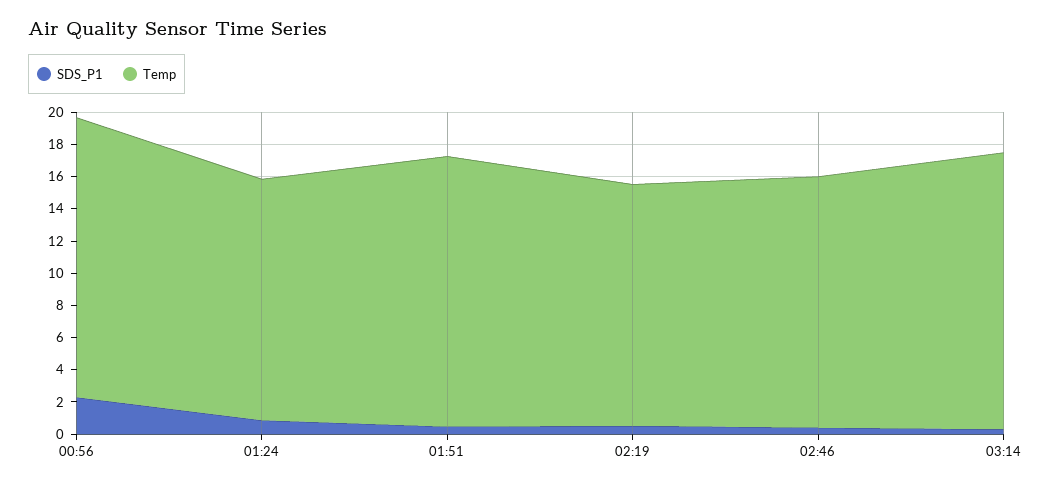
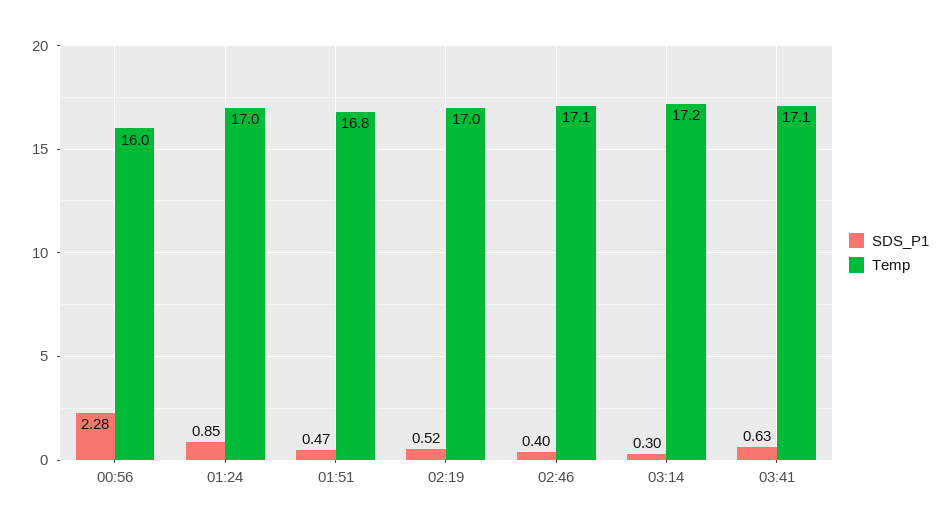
Temp, 00:56: 17.5 -> 16
Temp, 01:24: 15 -> 17
Temp, 02:19: 15 -> 17
Temp, 02:46: 15.5 -> 17.1
SDS_P1, 03:41: none -> 0.63
Temp, 03:41: none -> 17.1

